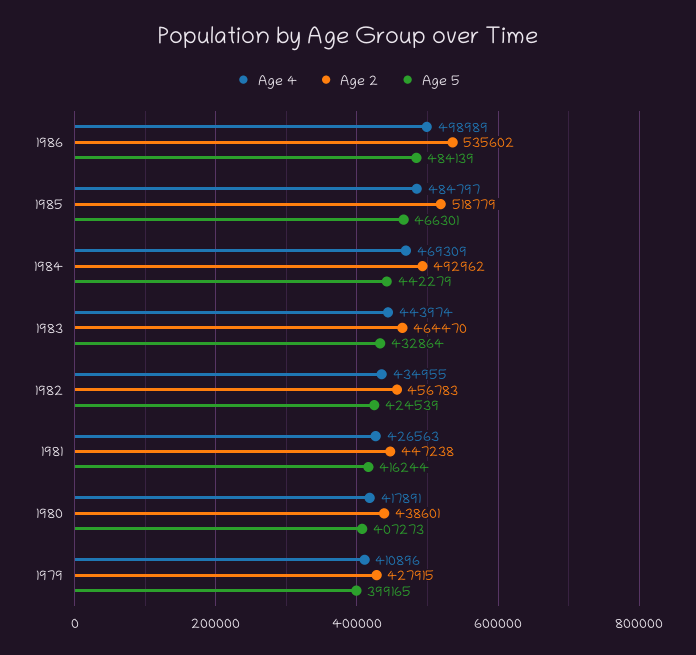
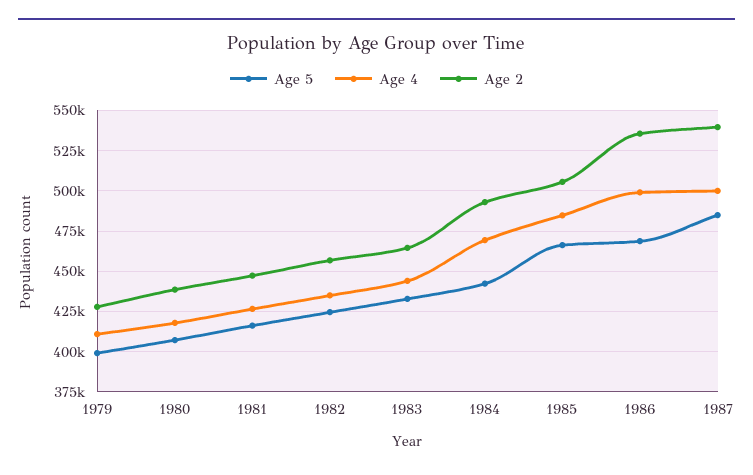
Age 5, 1986: 484139 -> 470000
Age 2, 1985: 518779 -> 505000
Age 5, 1987: none -> 485000
Age 4, 1987: none -> 500000
Age 2, 1987: none -> 540000

